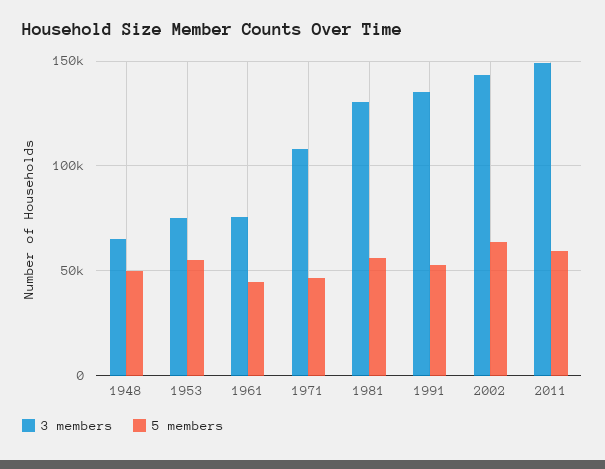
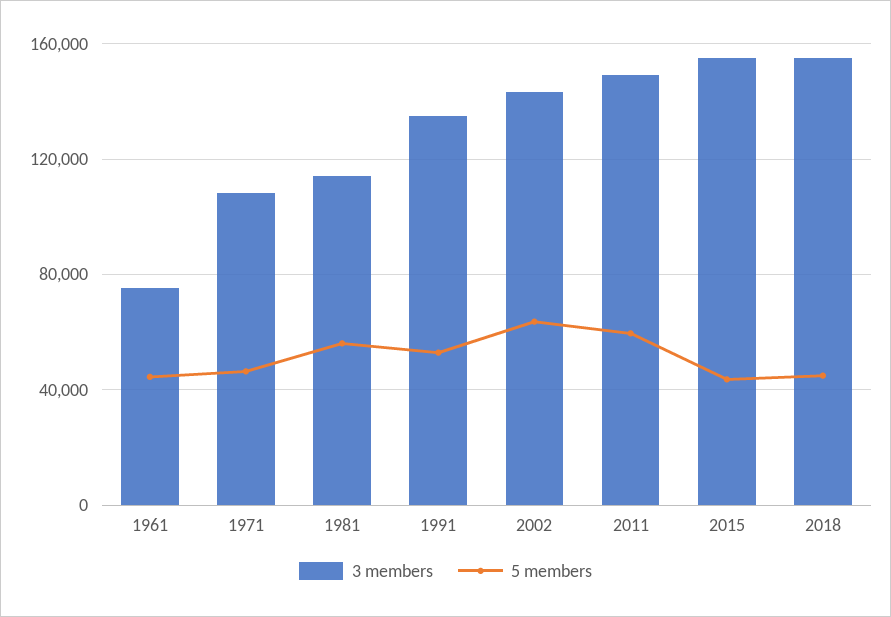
3 members, 1948: 65000 -> none
5 members, 1948: 50000 -> none
3 members, 1953: 75000 -> none
5 members, 1953: 55000 -> none
3 members, 1981: 130000 -> 115000
3 members, 2015: none -> 155000
5 members, 2015: none -> 45000
3 members, 2018: none -> 155000
5 members, 2018: none -> 45000

